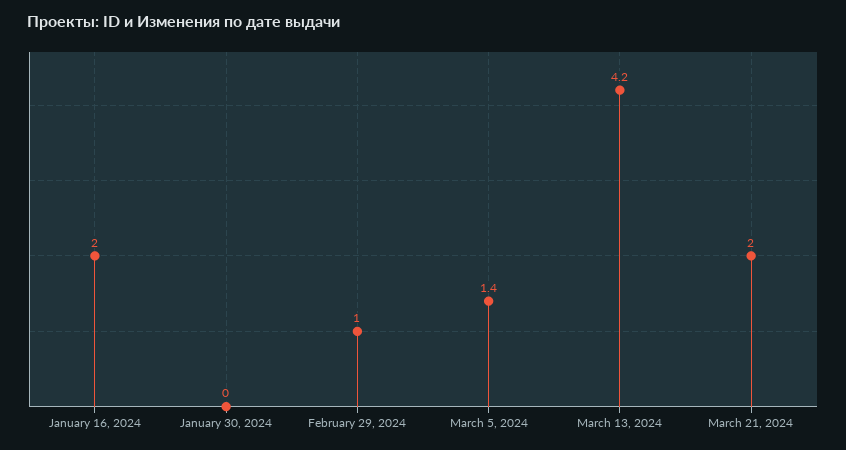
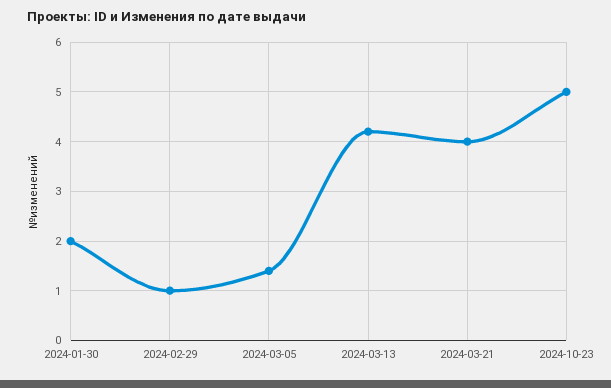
January 16, 2024: 2 -> none
January 30, 2024: 0 -> 2
March 21, 2024: 2 -> 4
2024-10-23: none -> 5

